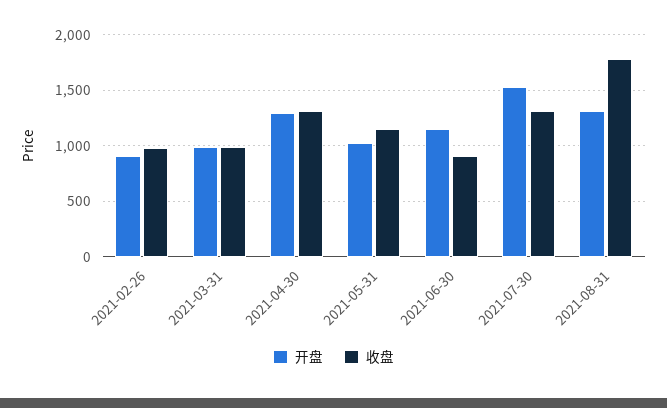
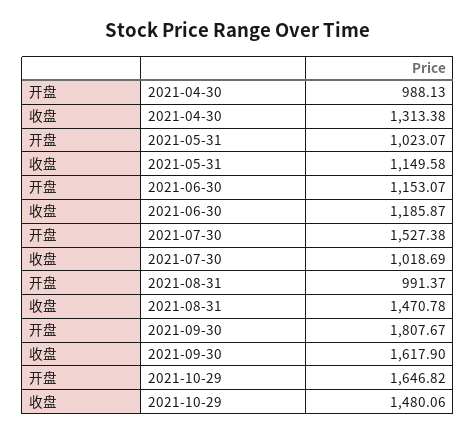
开盘, 2021-02-26: 900 -> none
收盘, 2021-02-26: 1000 -> none
开盘, 2021-03-31: 1000 -> none
收盘, 2021-03-31: 1000 -> none
开盘, 2021-04-30: 1300 -> 988.13
收盘, 2021-06-30: 900 -> 1185.87
收盘, 2021-07-30: 1300 -> 1018.69
开盘, 2021-08-31: 1300 -> 991.37
收盘, 2021-08-31: 1800 -> 1470.78
开盘, 2021-09-30: none -> 1807.67
收盘, 2021-09-30: none -> 1617.9
开盘, 2021-10-29: none -> 1646.82
收盘, 2021-10-29: none -> 1480.06

